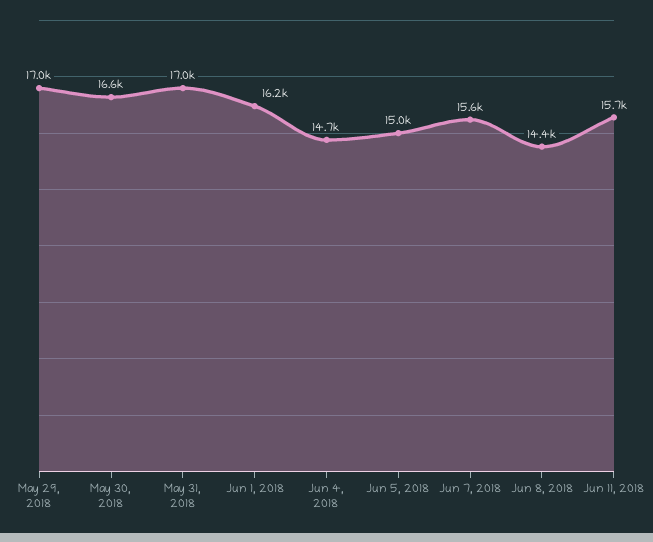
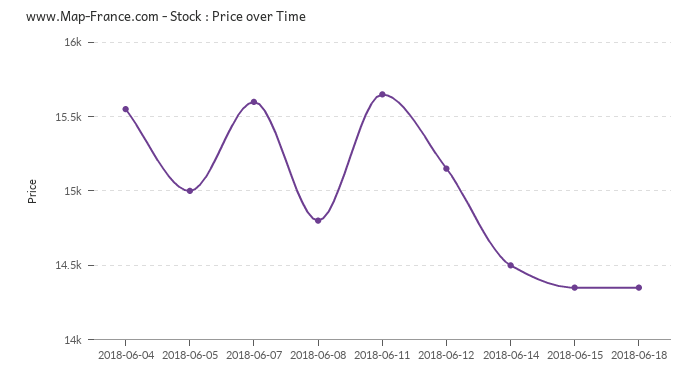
May 29, 2018: 17000 -> none
May 30, 2018: 16600 -> none
May 31, 2018: 17000 -> none
Jun 1, 2018: 16200 -> none
Jun 4, 2018: 14700 -> 15550
Jun 8, 2018: 14400 -> 14800
2018-06-12: none -> 15150
2018-06-14: none -> 14500
2018-06-15: none -> 14350
2018-06-18: none -> 14350

